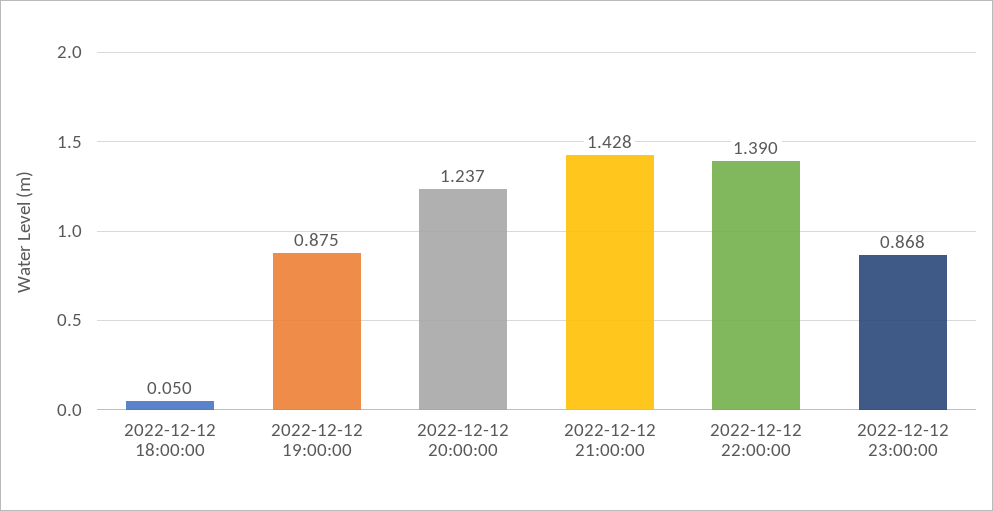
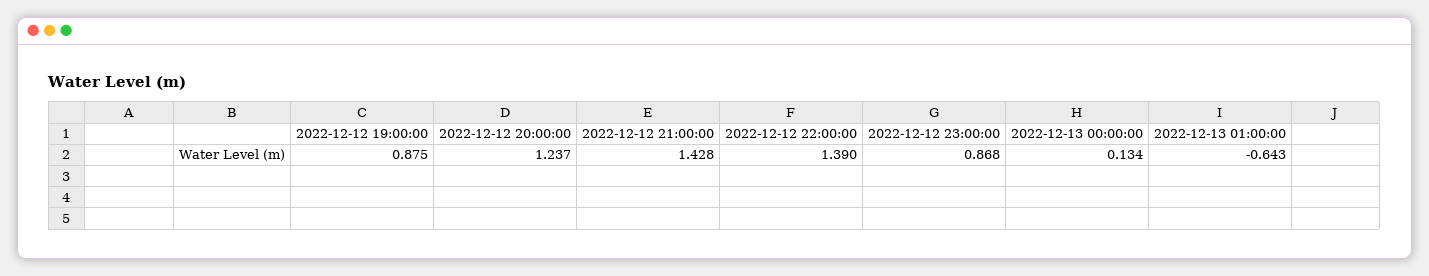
2022-12-12 18:00:00: 0.05 -> none
2022-12-13 00:00:00: none -> 0.134
2022-12-13 01:00:00: none -> -0.643

